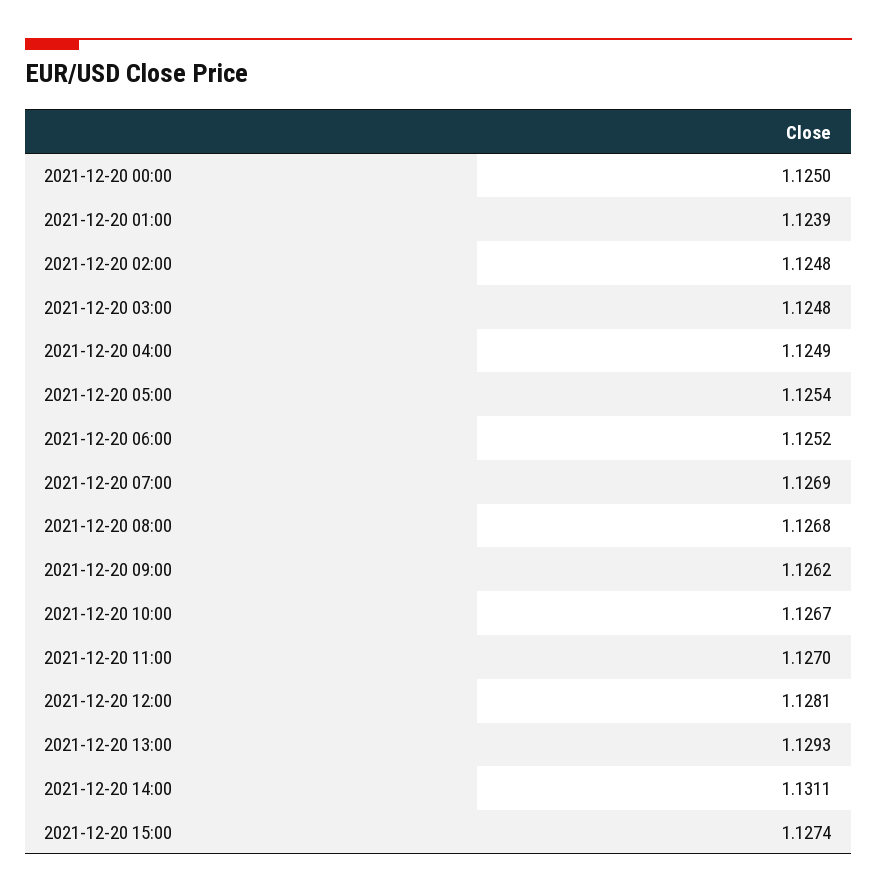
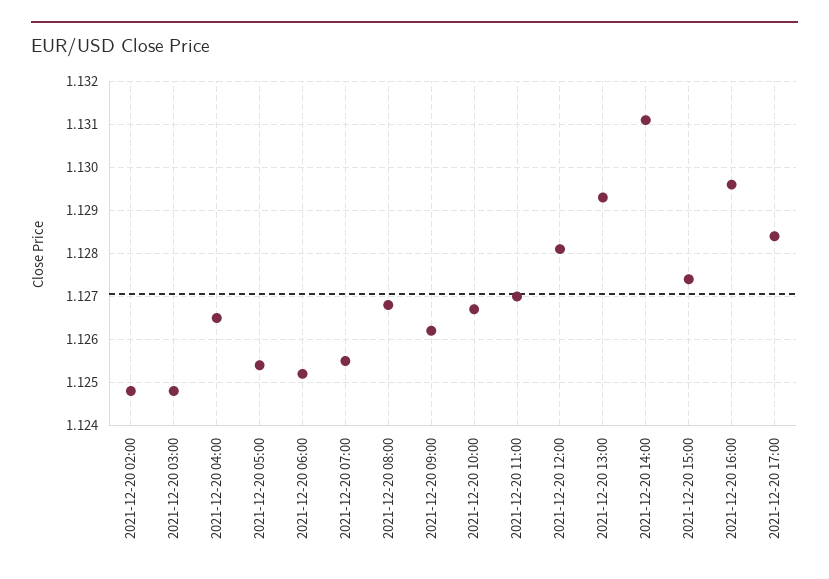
2021-12-20 00:00: 1.125 -> none
2021-12-20 01:00: 1.1239 -> none
2021-12-20 04:00: 1.1249 -> 1.1265
2021-12-20 07:00: 1.1269 -> 1.1255
2021-12-20 16:00: none -> 1.1295
2021-12-20 17:00: none -> 1.1285

